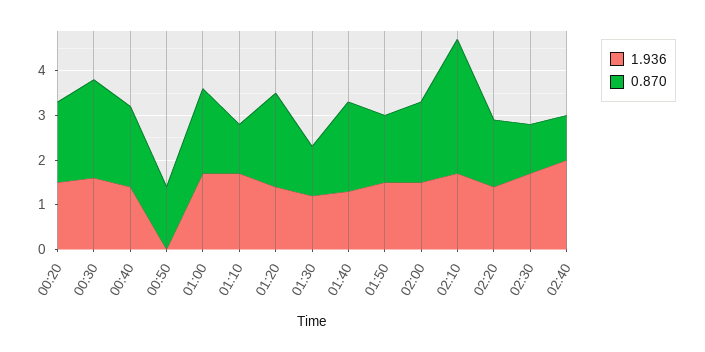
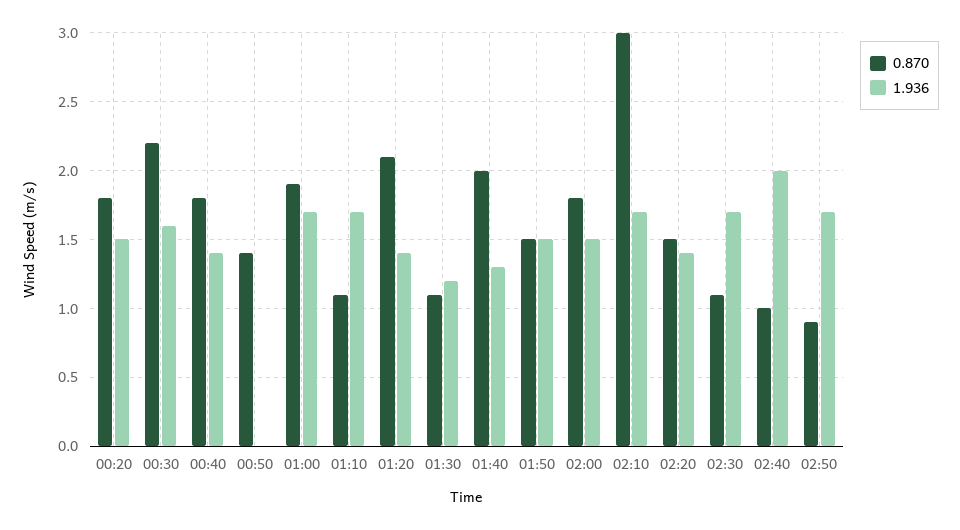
0.870, 02:50: none -> 0.9
1.936, 02:50: none -> 1.7

